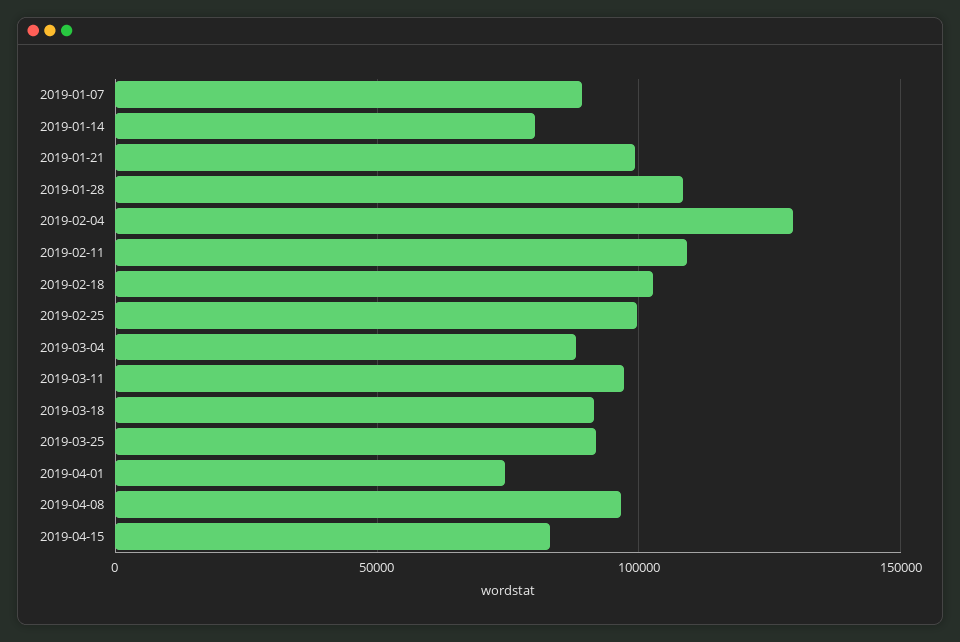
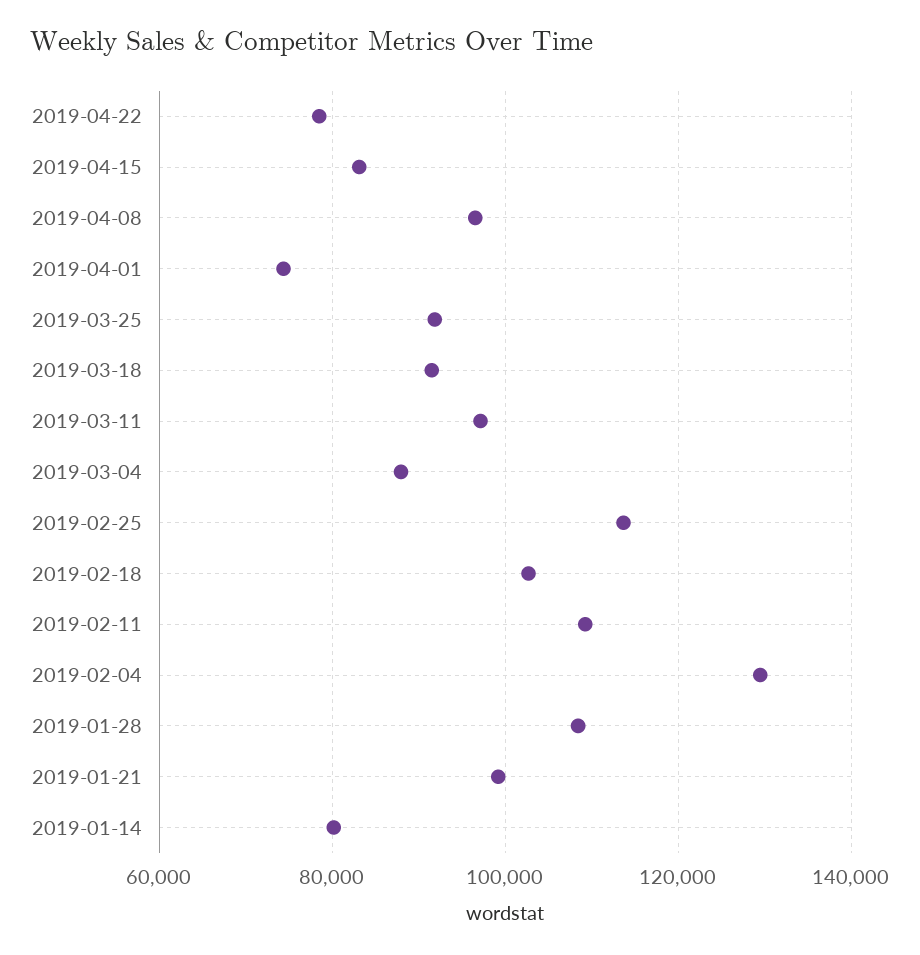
2019-01-07: 90000 -> none
2019-02-25: 100000 -> 114000
2019-04-22: none -> 78000

